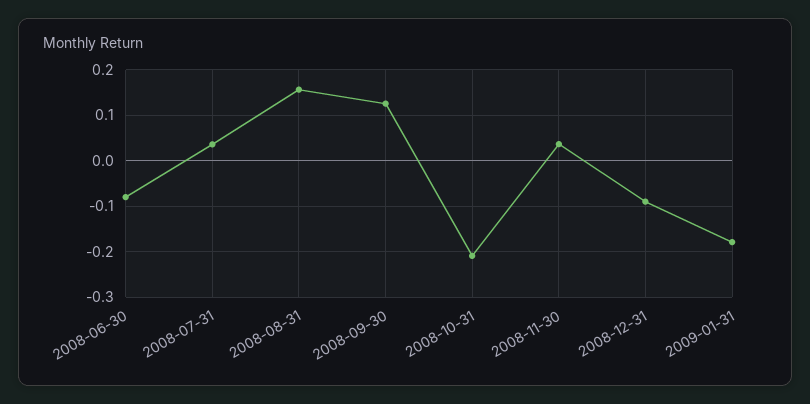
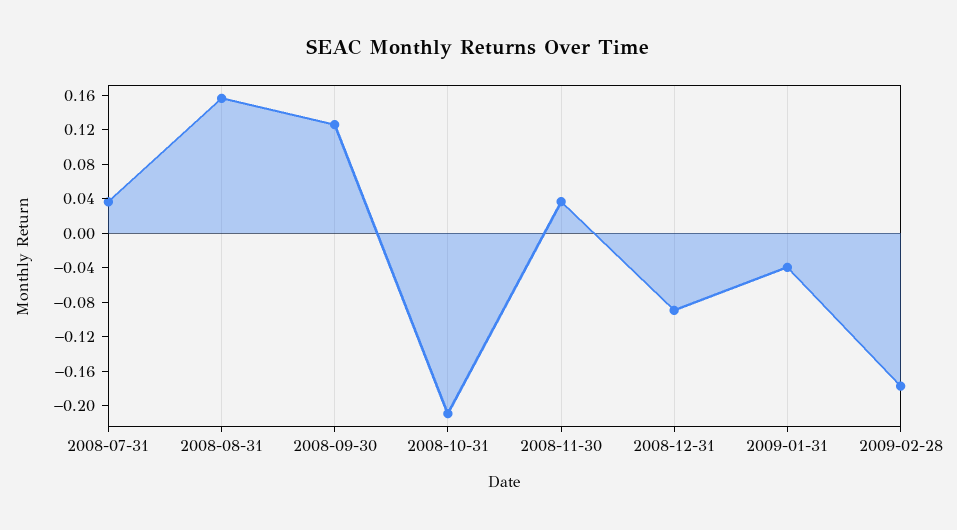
2008-06-30: -0.08 -> none
2009-01-31: -0.18 -> -0.04
2009-02-28: none -> -0.18

